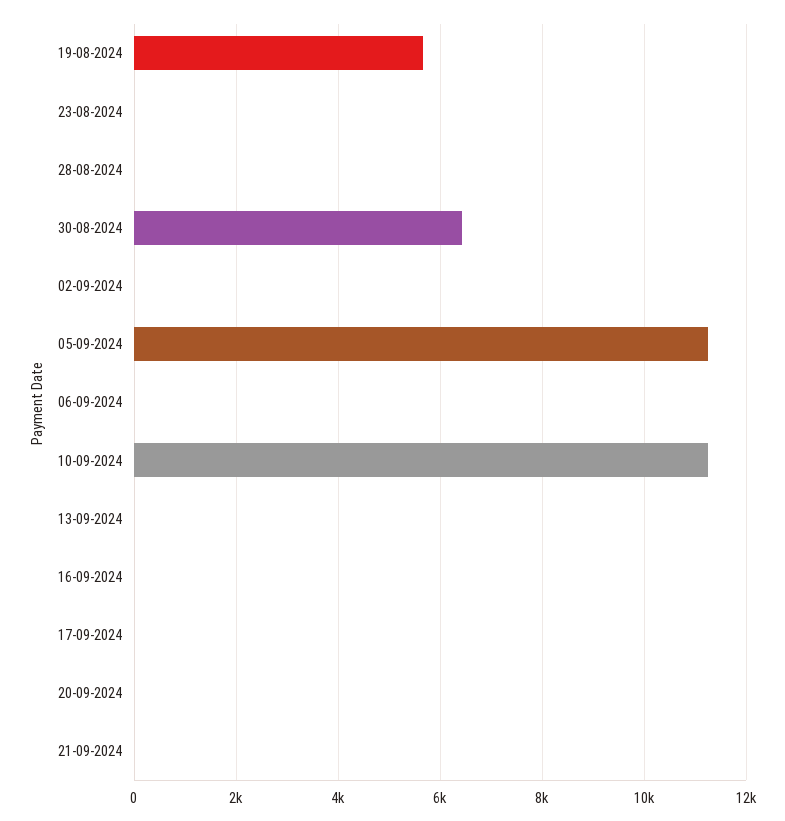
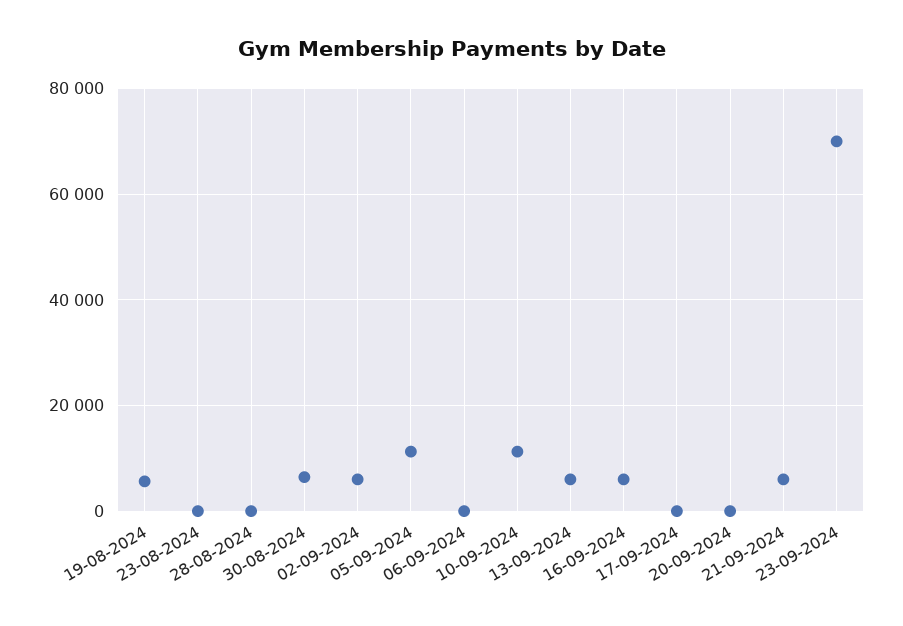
02-09-2024: 0 -> 6000
13-09-2024: 0 -> 6000
16-09-2024: 0 -> 6000
21-09-2024: 0 -> 6000
23-09-2024: none -> 70000

